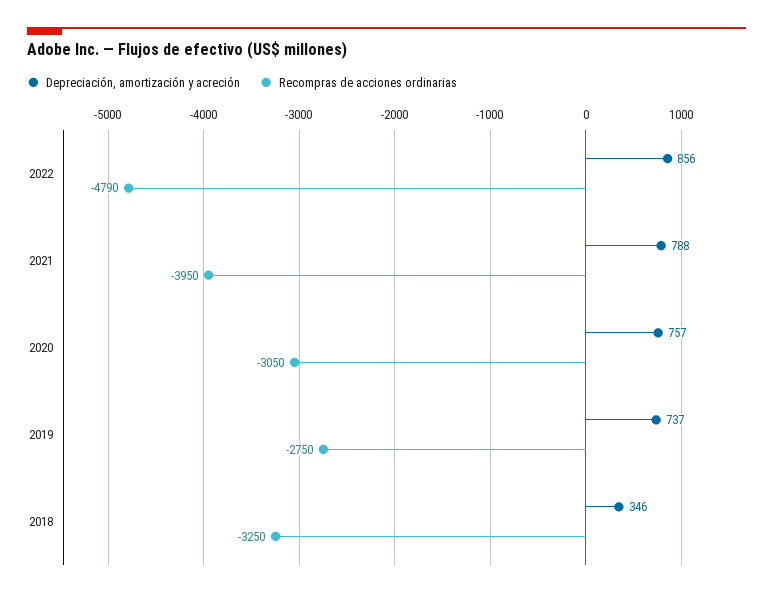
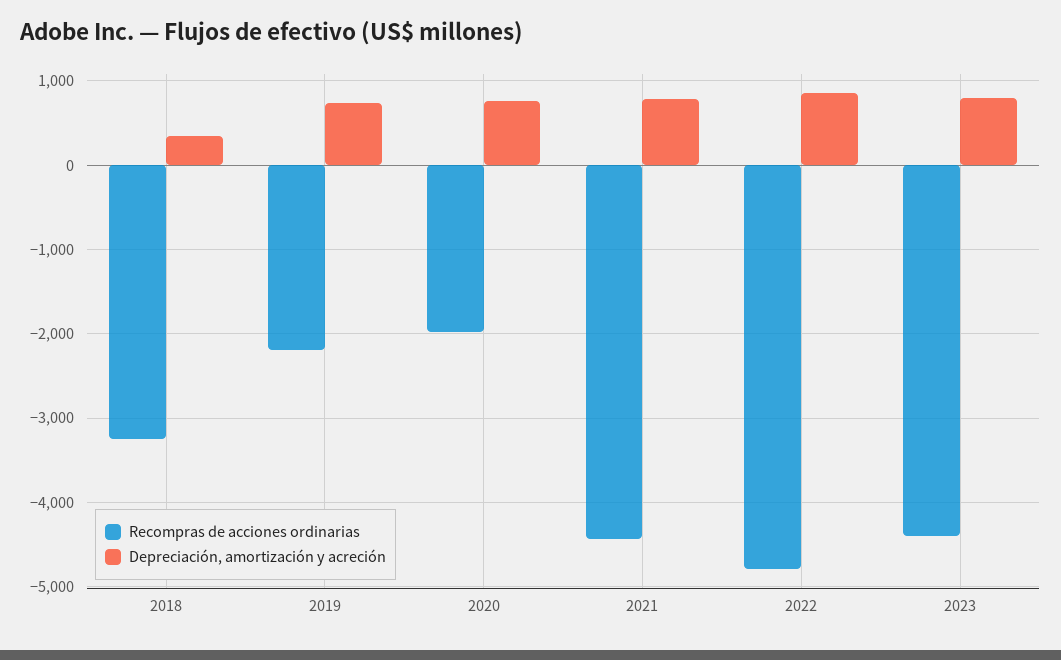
Recompras de acciones ordinarias, 2021: -3950 -> -4400
Recompras de acciones ordinarias, 2020: -3050 -> -2000
Recompras de acciones ordinarias, 2019: -2750 -> -2200
Recompras de acciones ordinarias, 2023: none -> -4400
Depreciación, amortización y acreción, 2023: none -> 800

